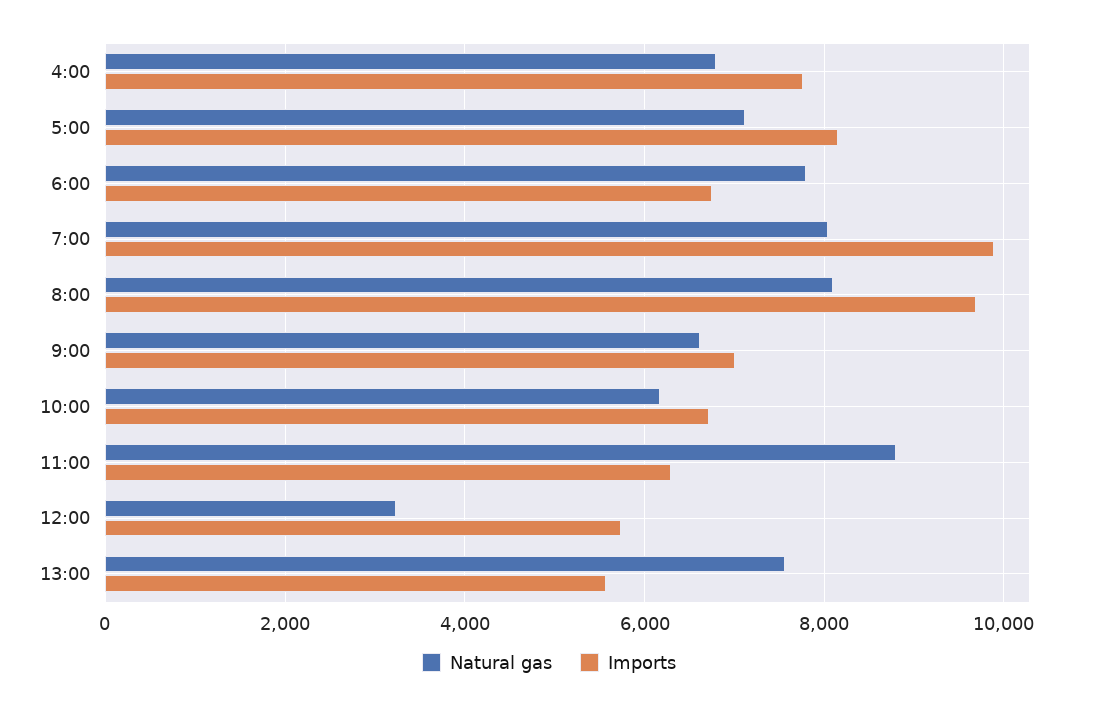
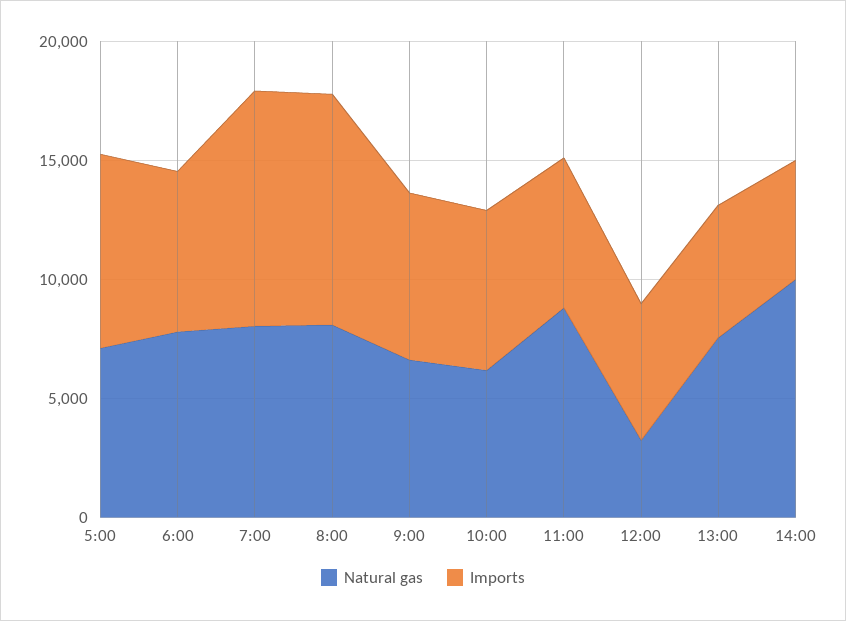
Natural gas, 4:00: 6800 -> none
Imports, 4:00: 7800 -> none
Natural gas, 14:00: none -> 10000
Imports, 14:00: none -> 5000

